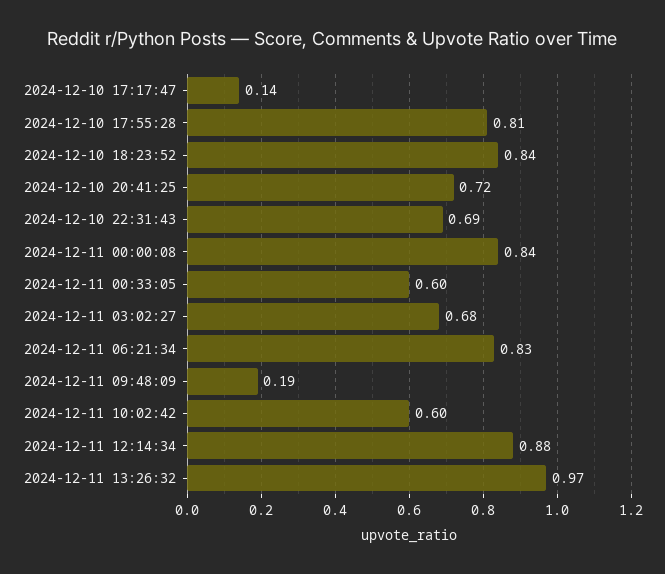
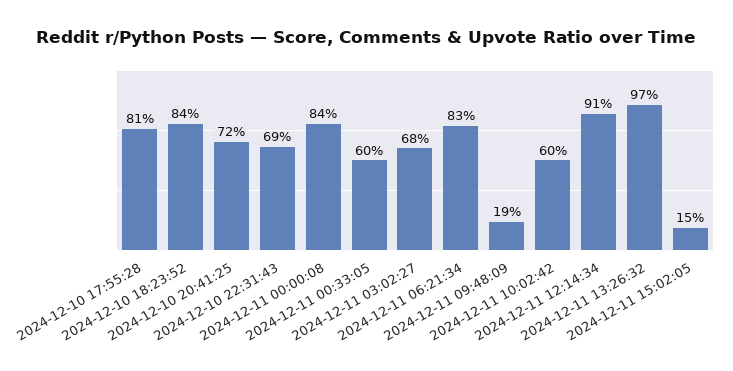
2024-12-10 17:17:47: 0.14 -> none
2024-12-11 12:14:34: 0.88 -> 0.91
2024-12-11 15:02:05: none -> 0.15

